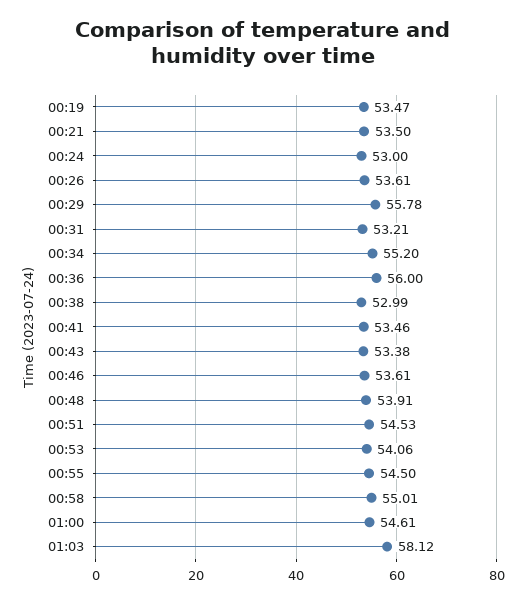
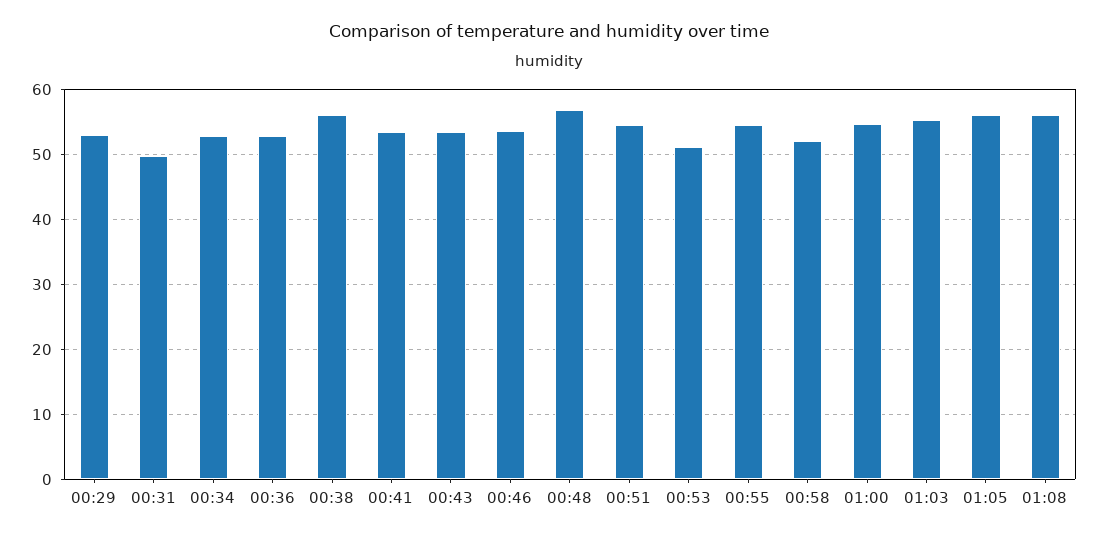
00:19: 53.47 -> none
00:21: 53.5 -> none
00:24: 53 -> none
00:26: 53.61 -> none
00:29: 55.78 -> 53
00:31: 53.21 -> 50
00:34: 55.2 -> 53
00:36: 56 -> 53
00:38: 52.99 -> 56
00:48: 53.91 -> 57
00:53: 54.06 -> 51
00:58: 55.01 -> 52
01:03: 58.12 -> 55
01:05: none -> 56
01:08: none -> 56

